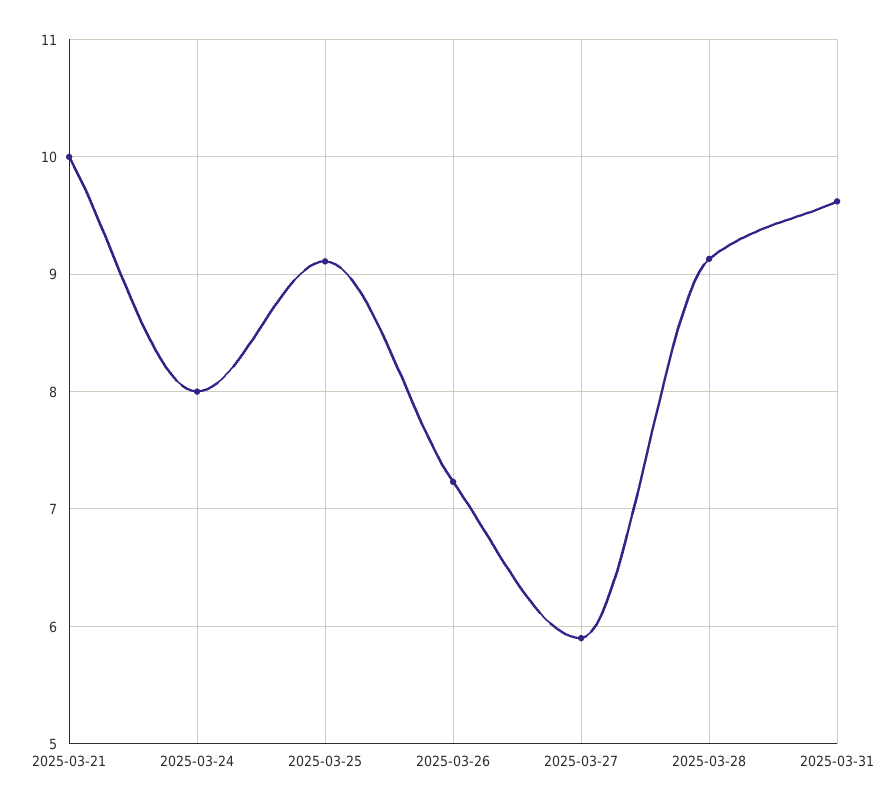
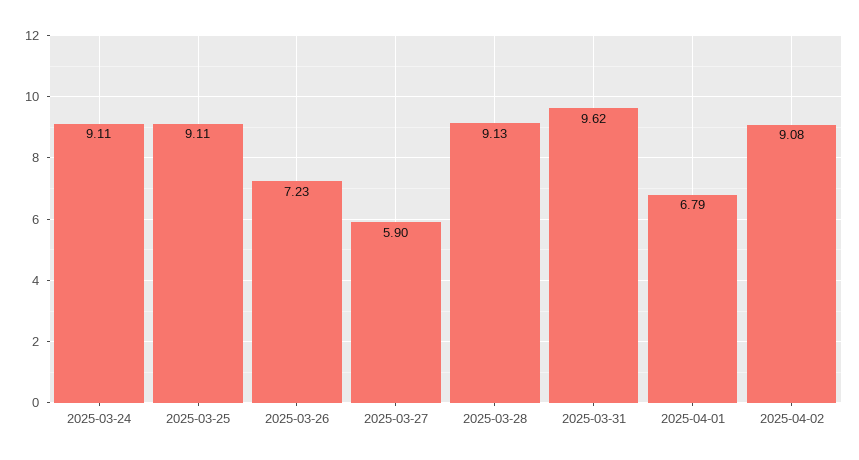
2025-03-21: 10 -> none
2025-03-24: 8 -> 9.11
2025-04-01: none -> 6.79
2025-04-02: none -> 9.08

